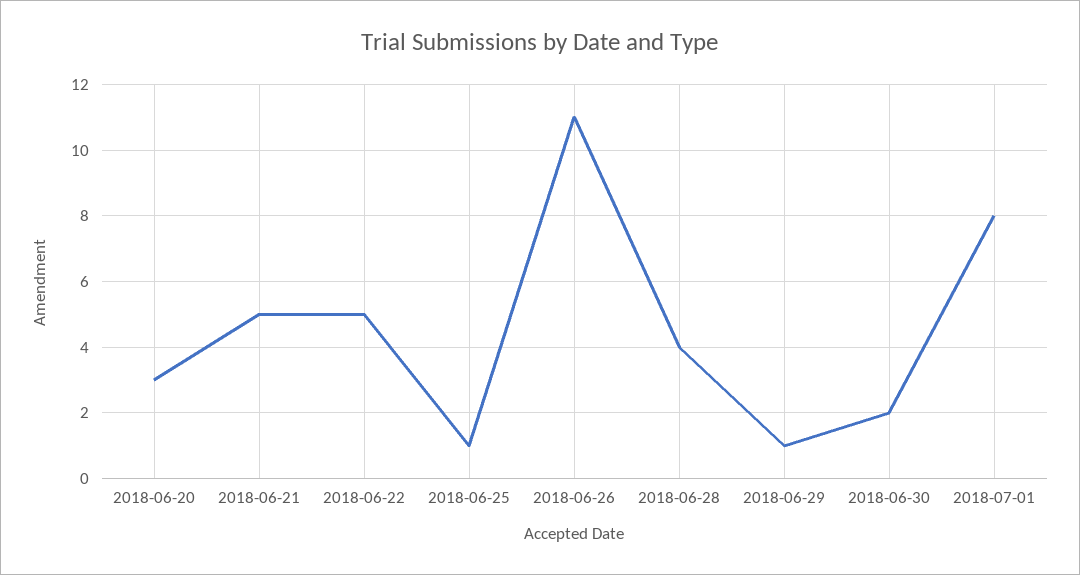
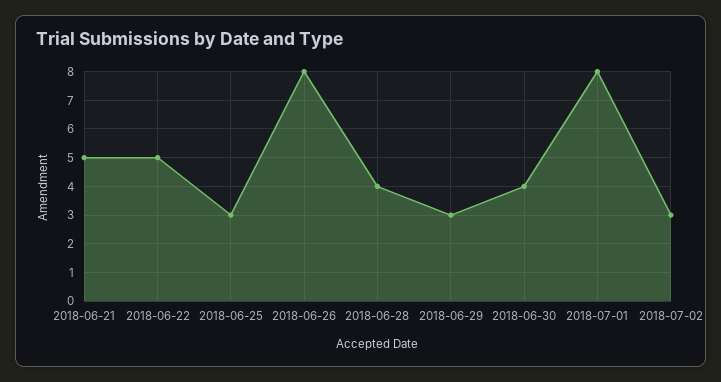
2018-06-20: 3 -> none
2018-06-25: 1 -> 3
2018-06-26: 11 -> 8
2018-06-29: 1 -> 3
2018-06-30: 2 -> 4
2018-07-02: none -> 3

